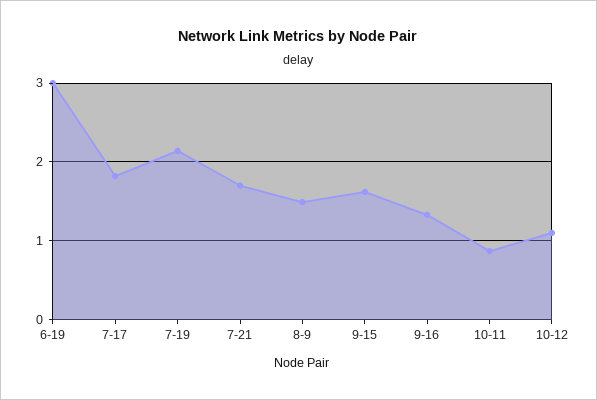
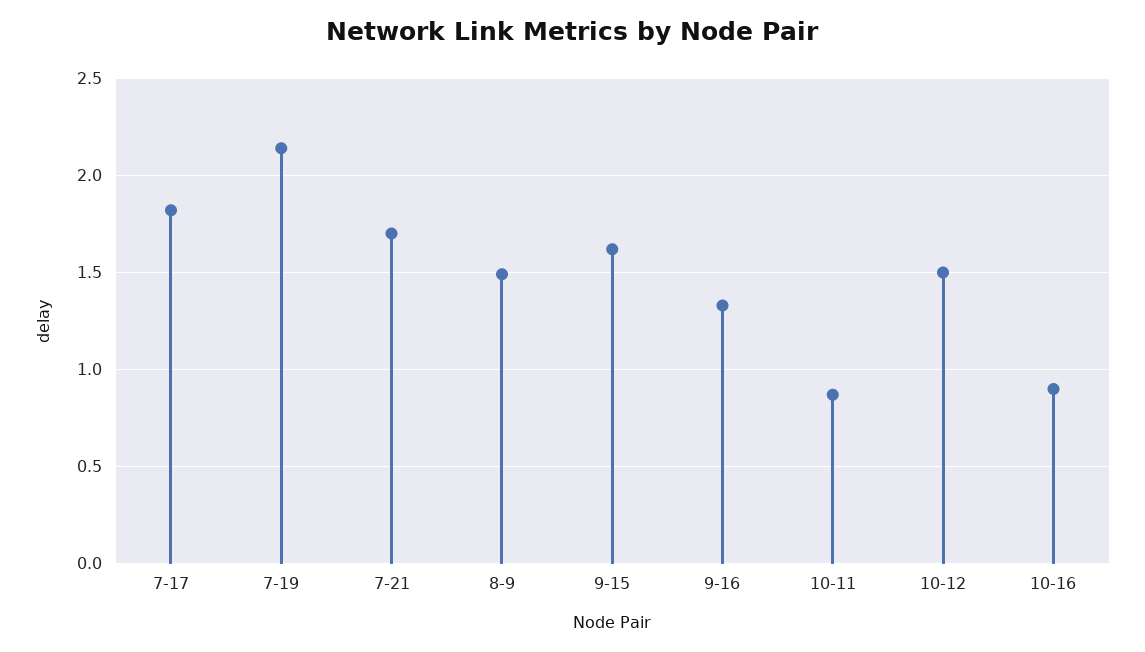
6-19: 3 -> none
10-12: 1.1 -> 1.5
10-16: none -> 0.9

